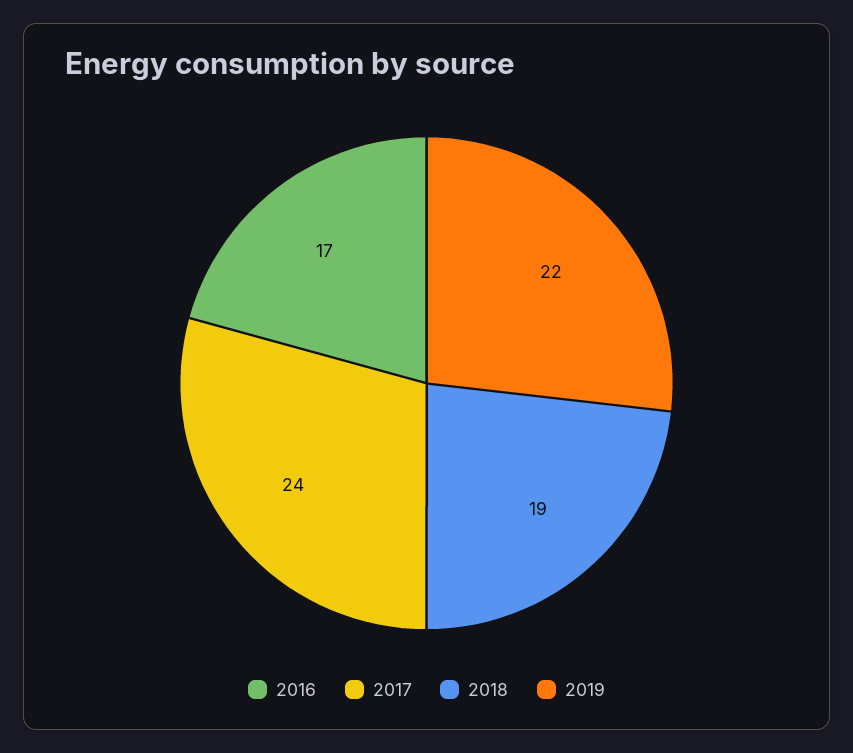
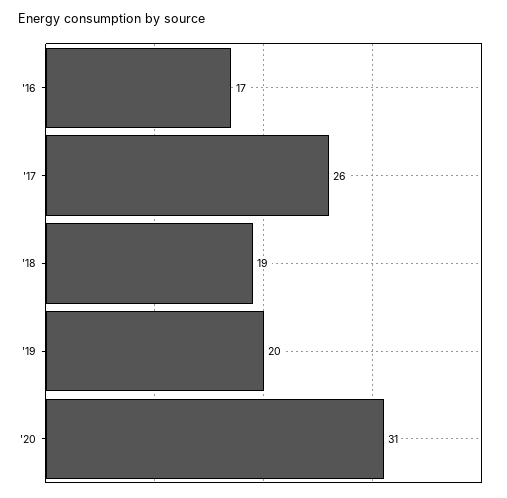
2017: 24 -> 26
2019: 22 -> 20
'20: none -> 31

